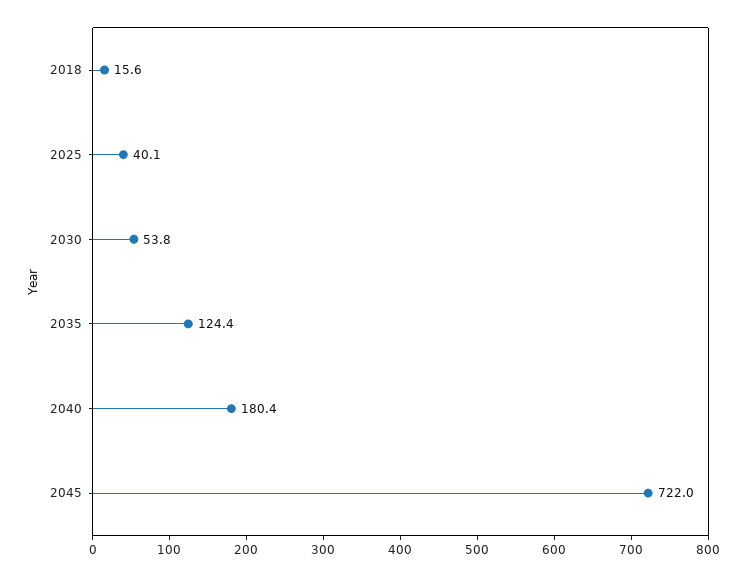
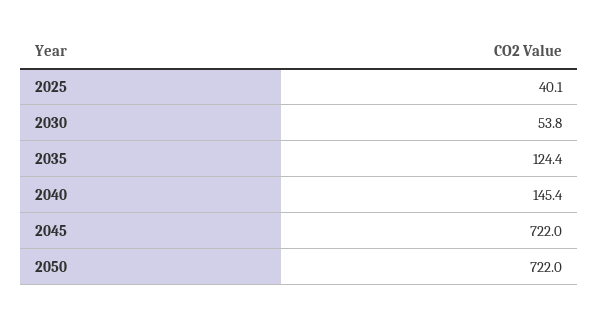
2018: 15.6 -> none
2040: 180.4 -> 145.4
2050: none -> 722

